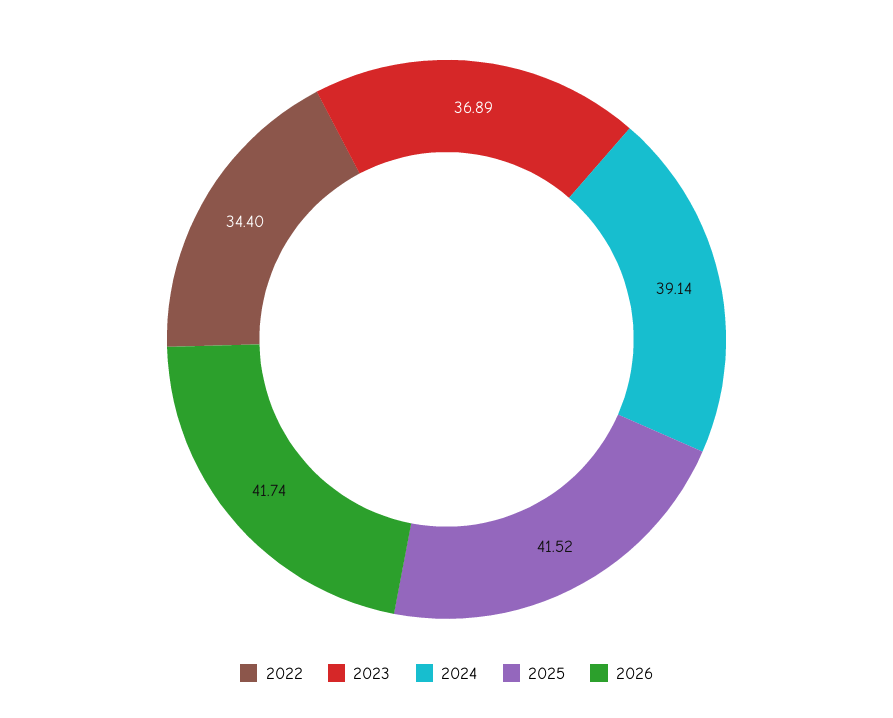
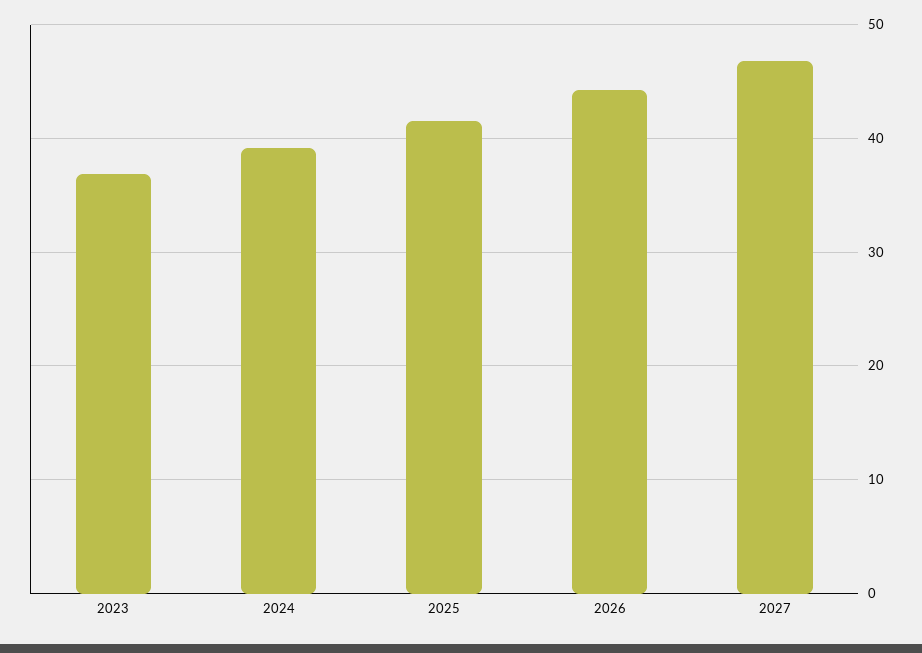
2022: 34.4 -> none
2026: 41.74 -> 44
2027: none -> 47

